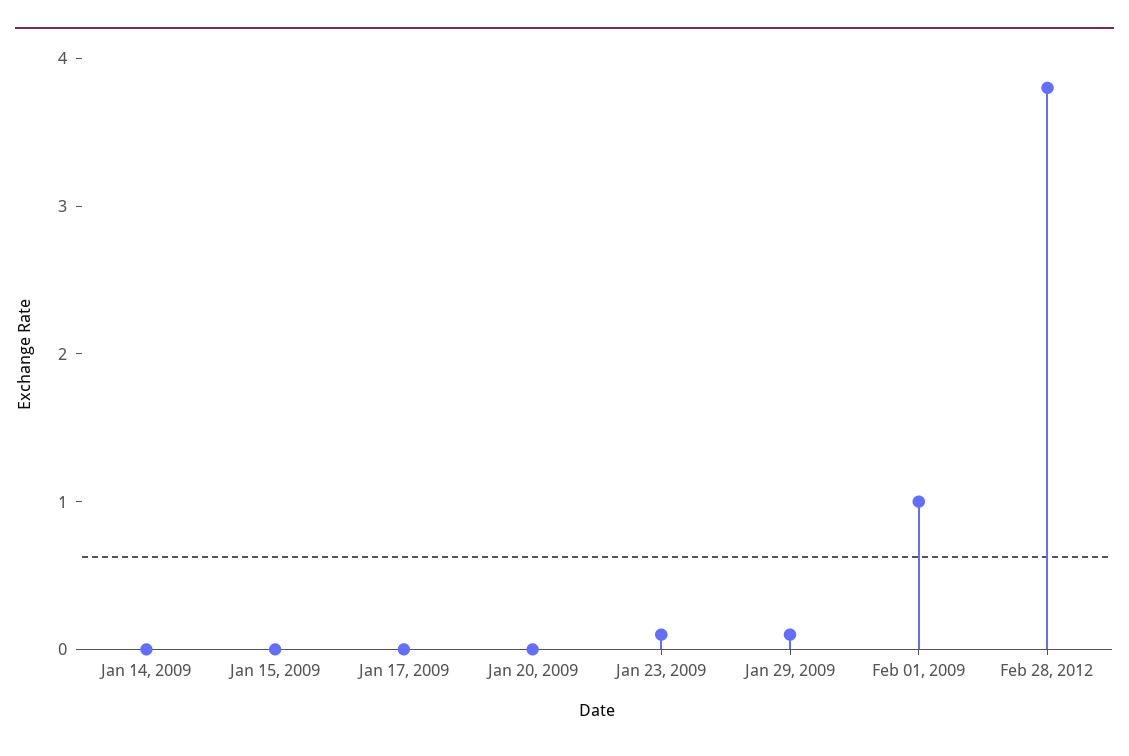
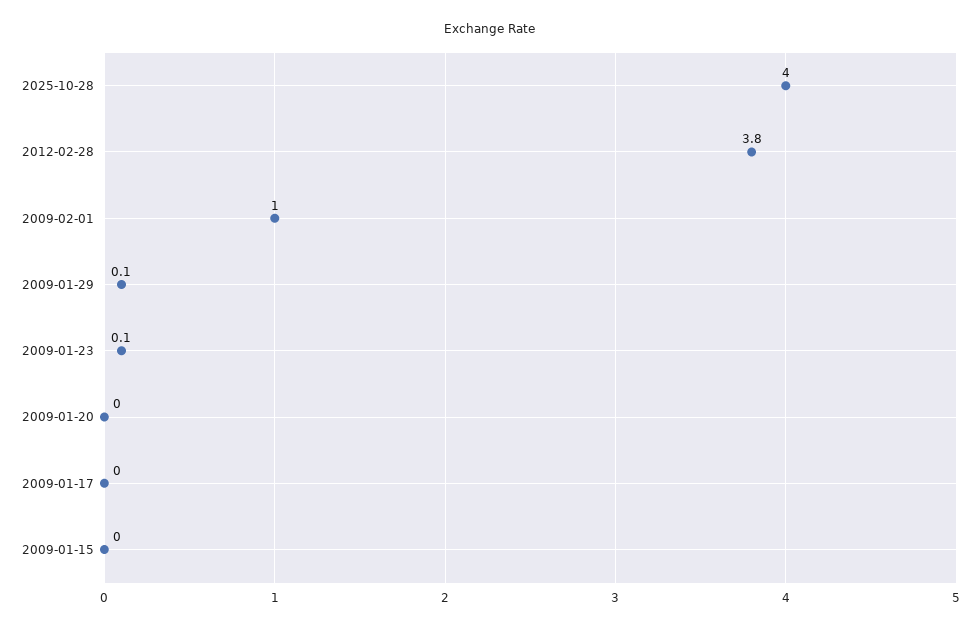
Jan 14, 2009: 0 -> none
2025-10-28: none -> 4

